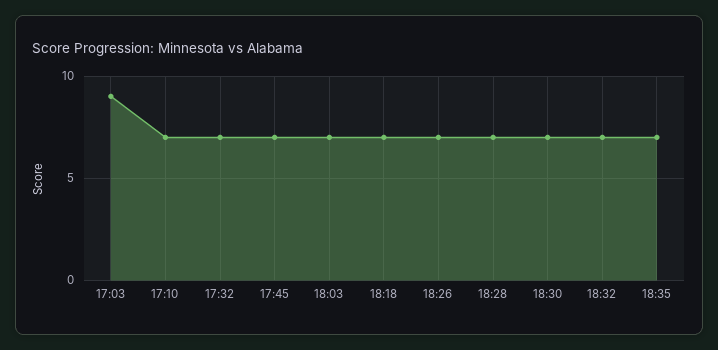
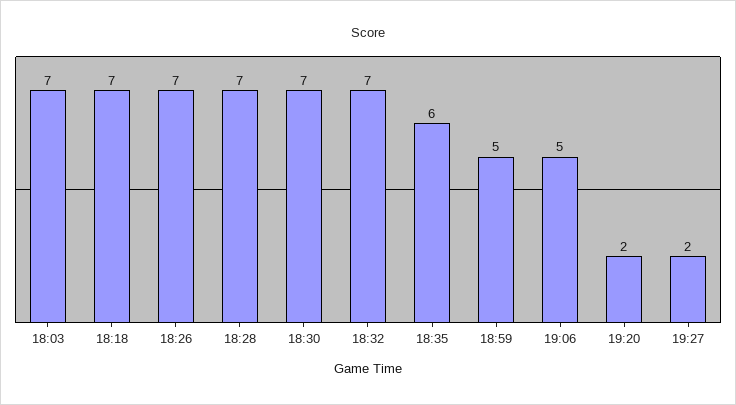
17:03: 9 -> none
17:10: 7 -> none
17:32: 7 -> none
17:45: 7 -> none
18:35: 7 -> 6
18:59: none -> 5
19:06: none -> 5
19:20: none -> 2
19:27: none -> 2

